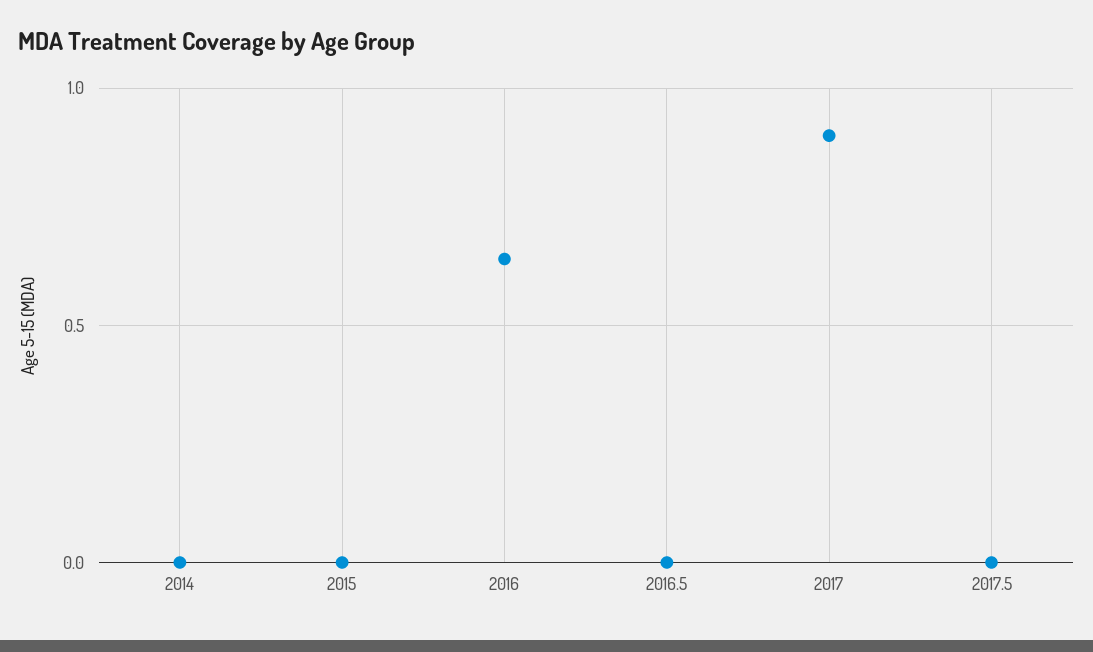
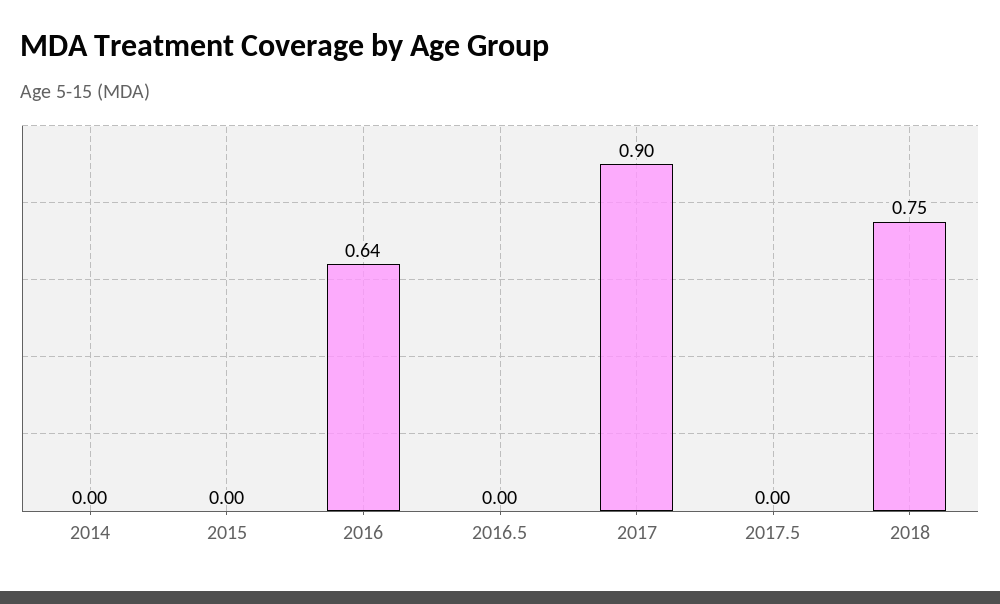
2018: none -> 0.75

